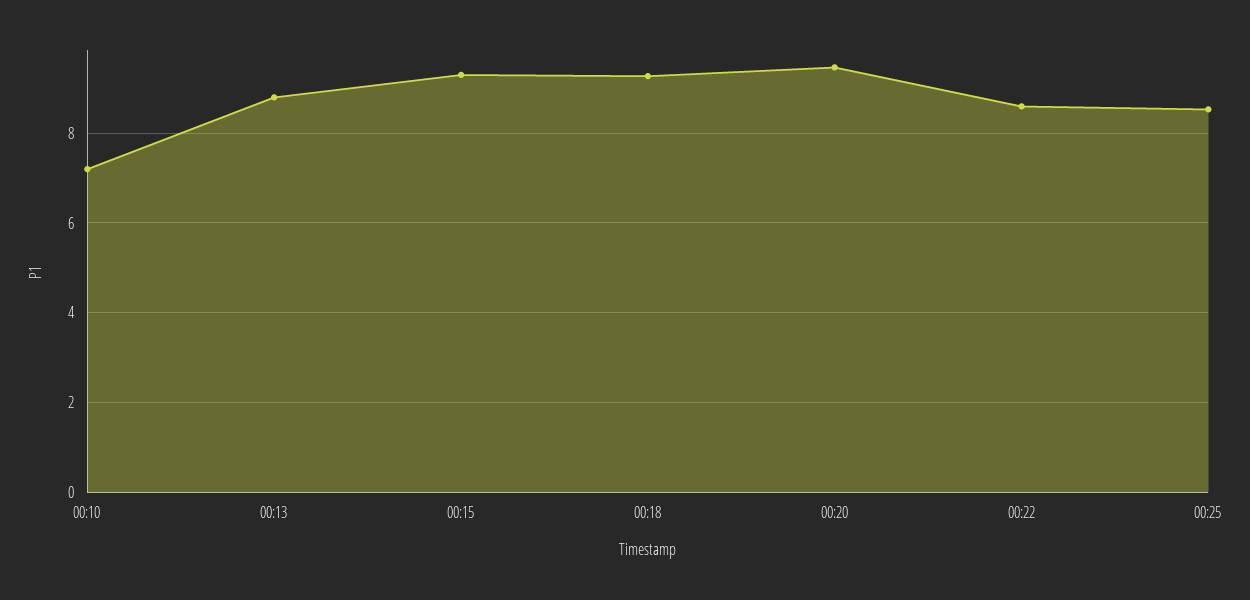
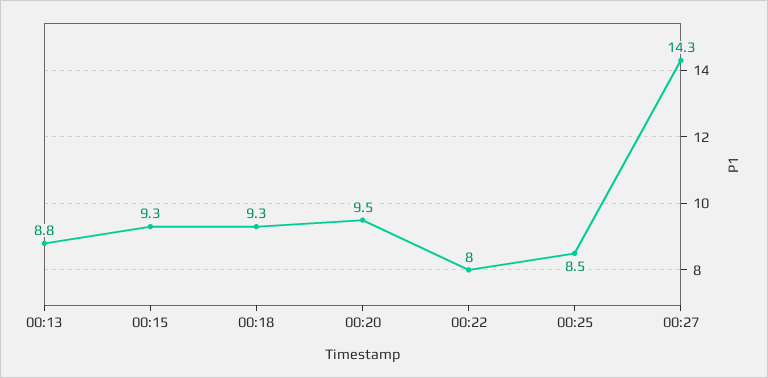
00:10: 7.2 -> none
00:22: 8.6 -> 8
00:27: none -> 14.3

